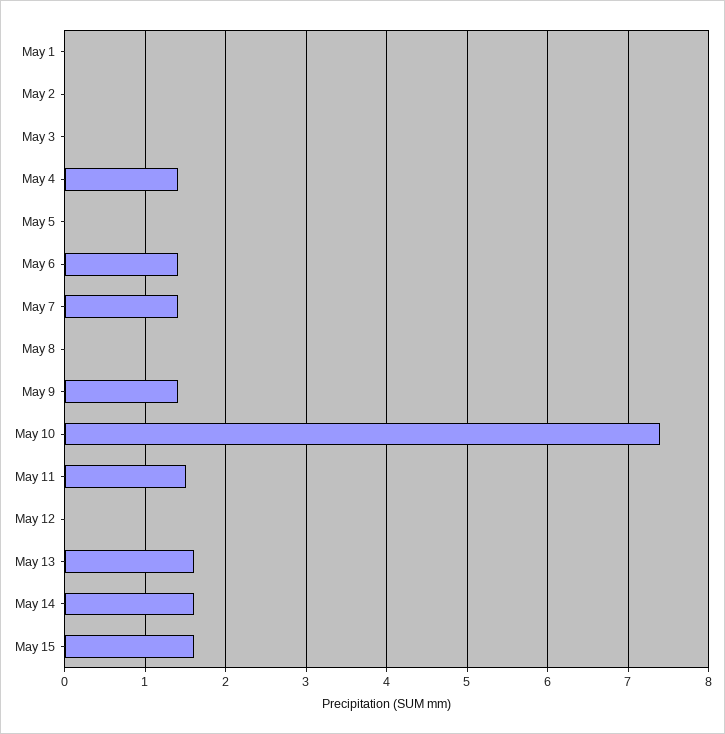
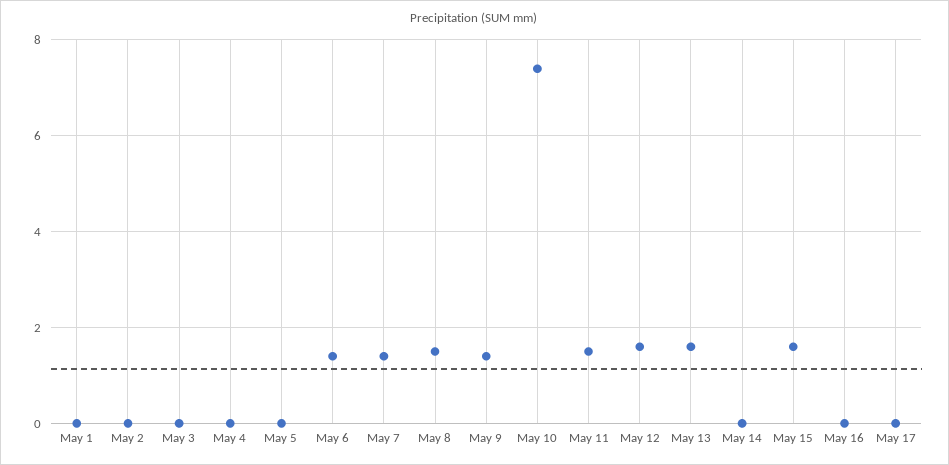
May 4: 1.4 -> 0
May 8: 0 -> 1.5
May 12: 0 -> 1.5
May 14: 1.6 -> 0
May 16: none -> 0
May 17: none -> 0

